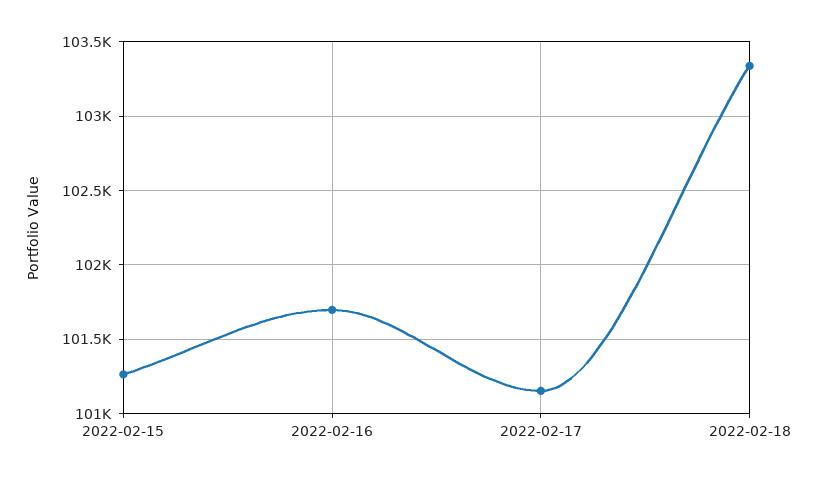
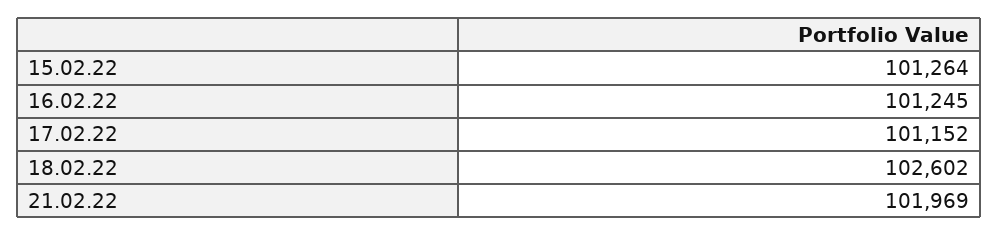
2022-02-16: 101700 -> 101245
2022-02-18: 103350 -> 102602
21.02.22: none -> 101969

